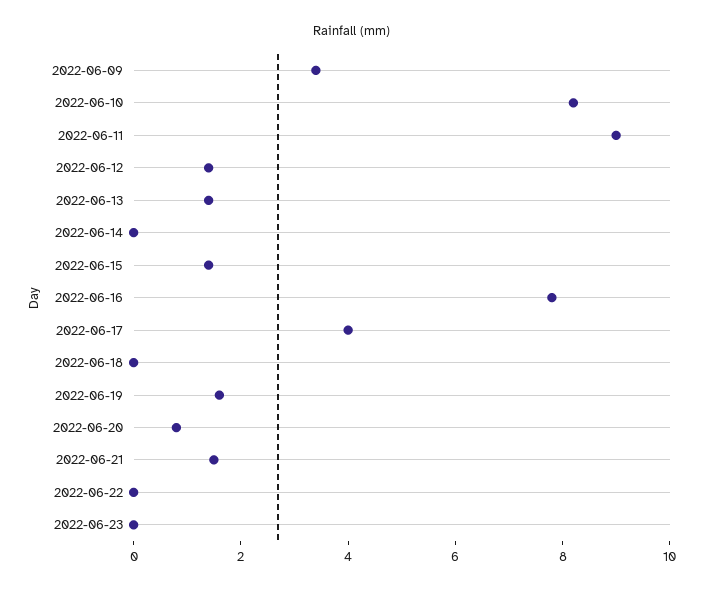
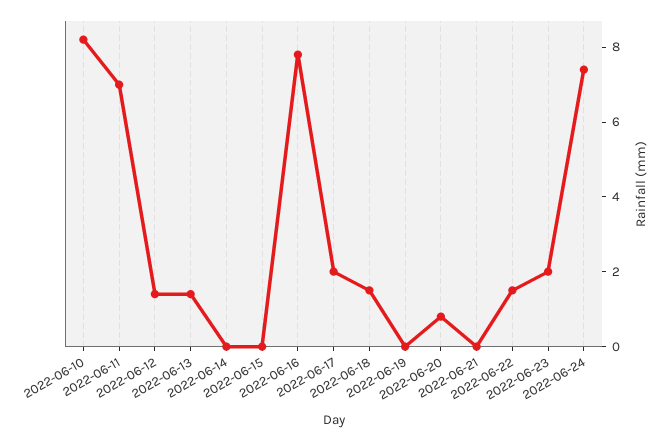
2022-06-09: 3.5 -> none
2022-06-11: 9 -> 7
2022-06-15: 1.5 -> 0
2022-06-17: 4 -> 2
2022-06-18: 0 -> 1.5
2022-06-19: 1.5 -> 0
2022-06-21: 1.5 -> 0
2022-06-22: 0 -> 1.5
2022-06-23: 0 -> 2
2022-06-24: none -> 7.5

